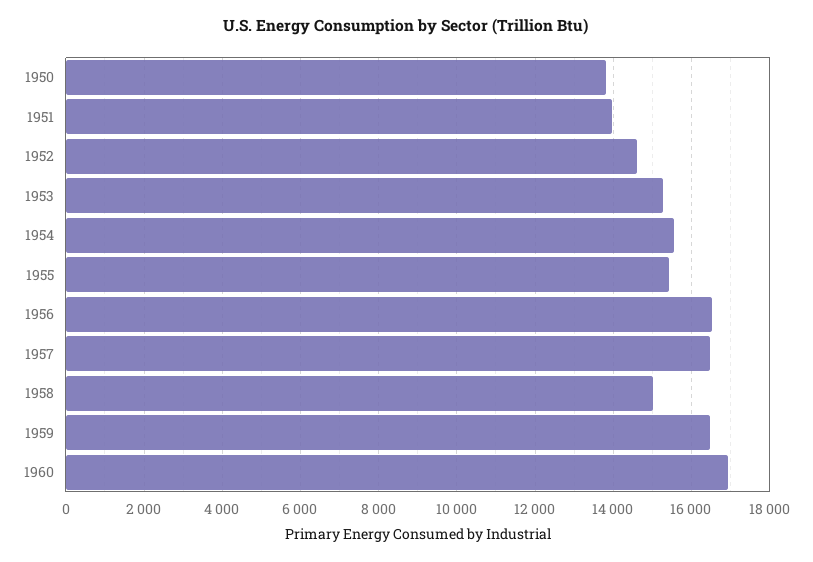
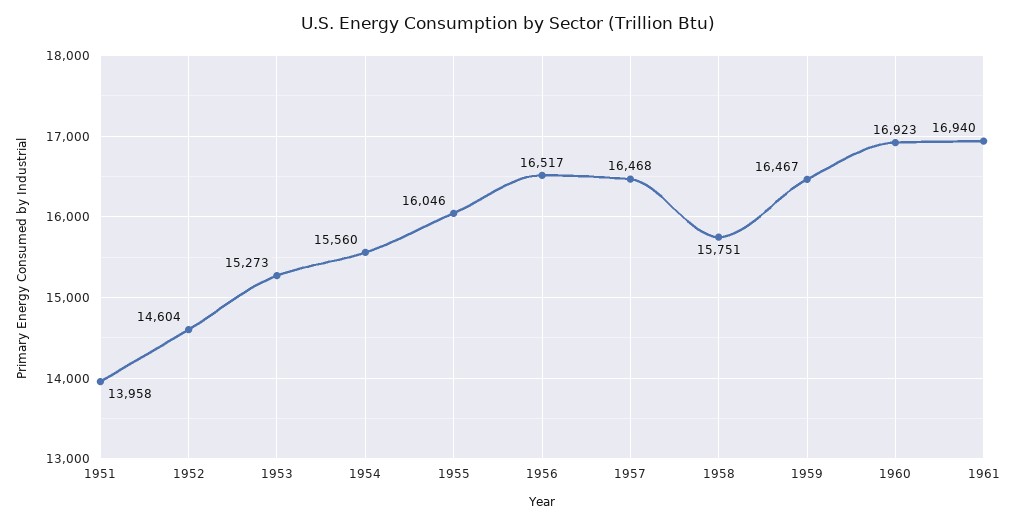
1950: 13800 -> none
1955: 15400 -> 16046
1958: 15000 -> 15751
1961: none -> 16940

